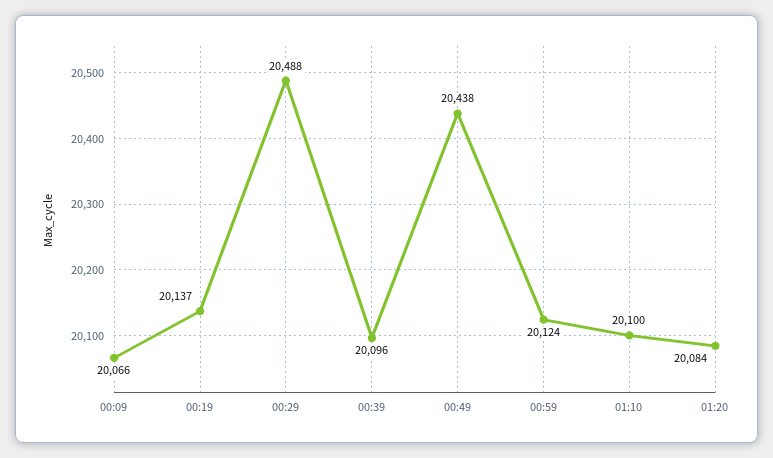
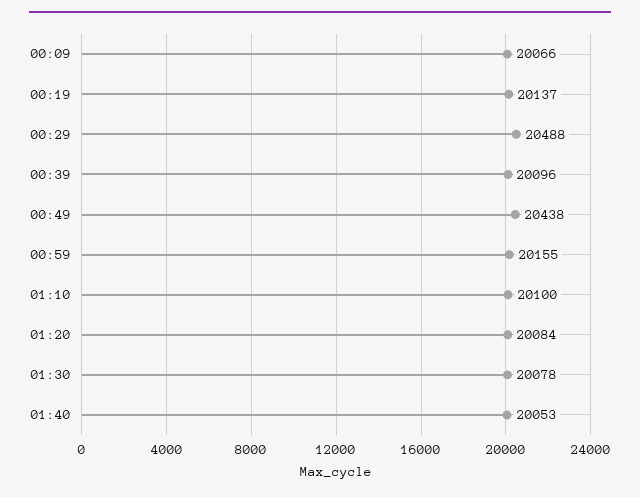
00:59: 20124 -> 20155
01:30: none -> 20078
01:40: none -> 20053

